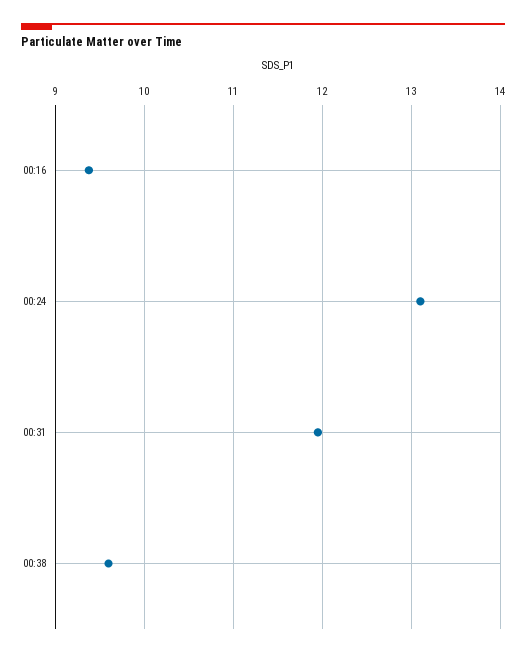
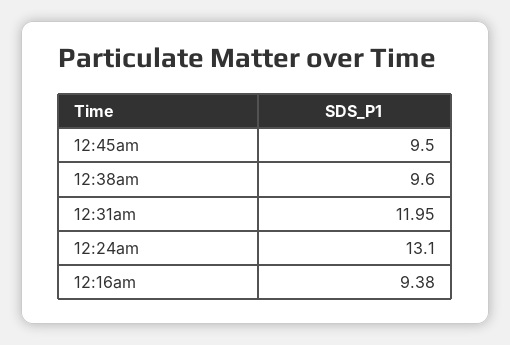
12:45am: none -> 9.5

